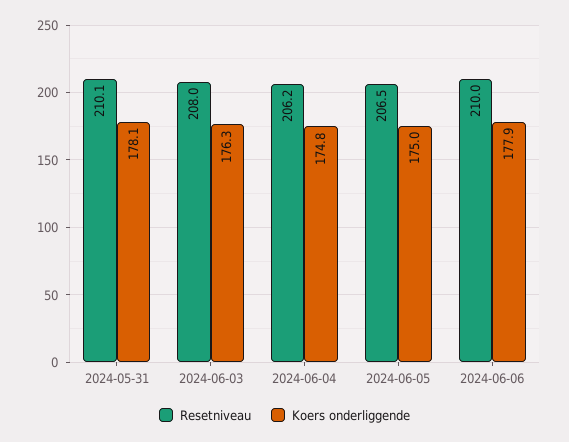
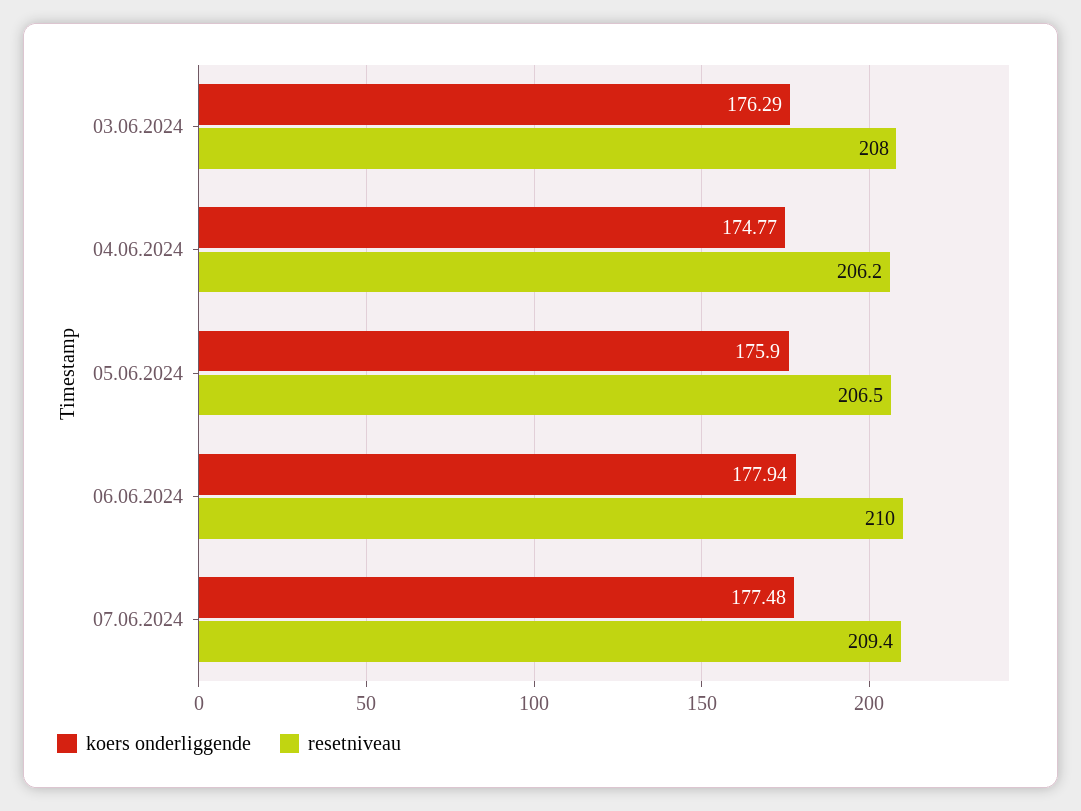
Resetniveau, 2024-05-31: 210.1 -> none
Koers onderliggende, 2024-05-31: 178.1 -> none
Koers onderliggende, 2024-06-05: 175 -> 175.9
Koers onderliggende, 07.06.2024: none -> 177.48
Resetniveau, 07.06.2024: none -> 209.4

